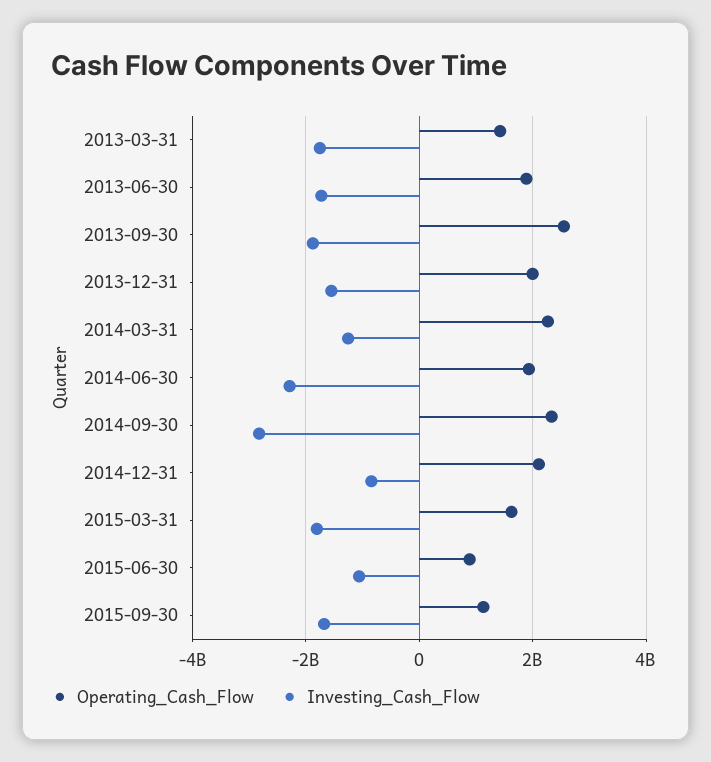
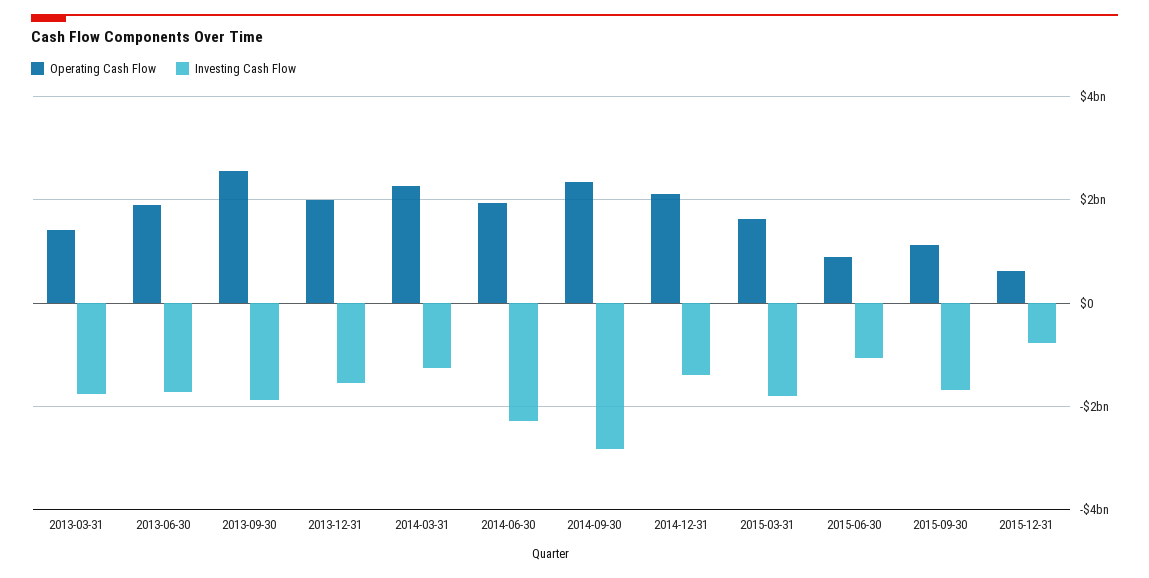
Investing_Cash_Flow, 2014-12-31: -800000000 -> -1400000000
Operating_Cash_Flow, 2015-12-31: none -> 600000000
Investing_Cash_Flow, 2015-12-31: none -> -800000000

